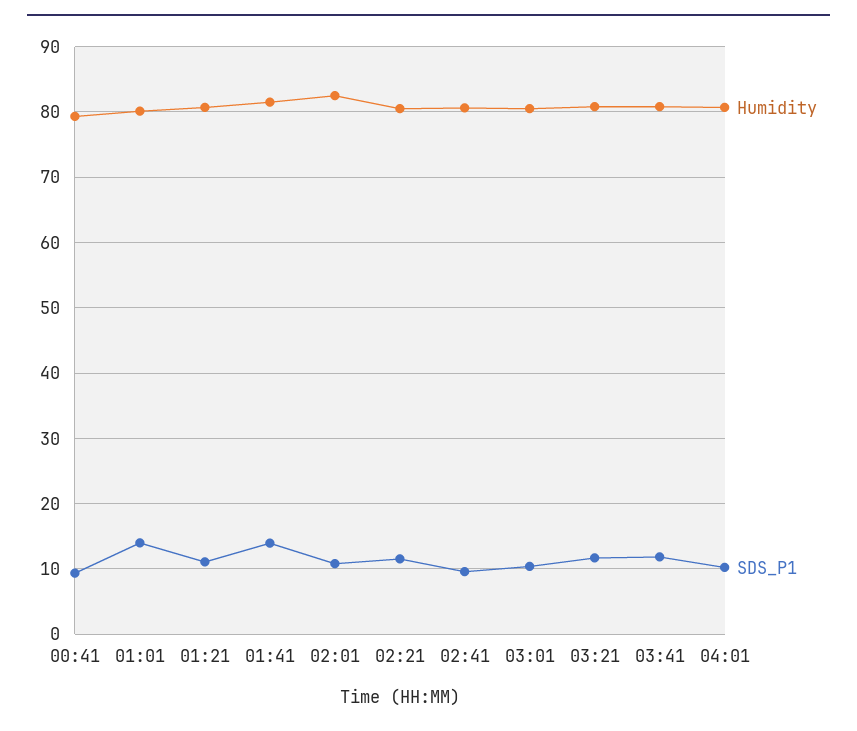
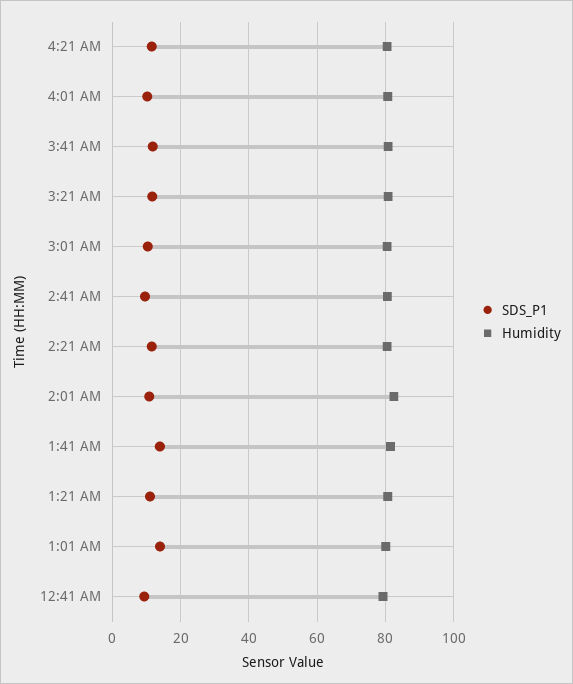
SDS_P1, 4:21 AM: none -> 12
Humidity, 4:21 AM: none -> 80

